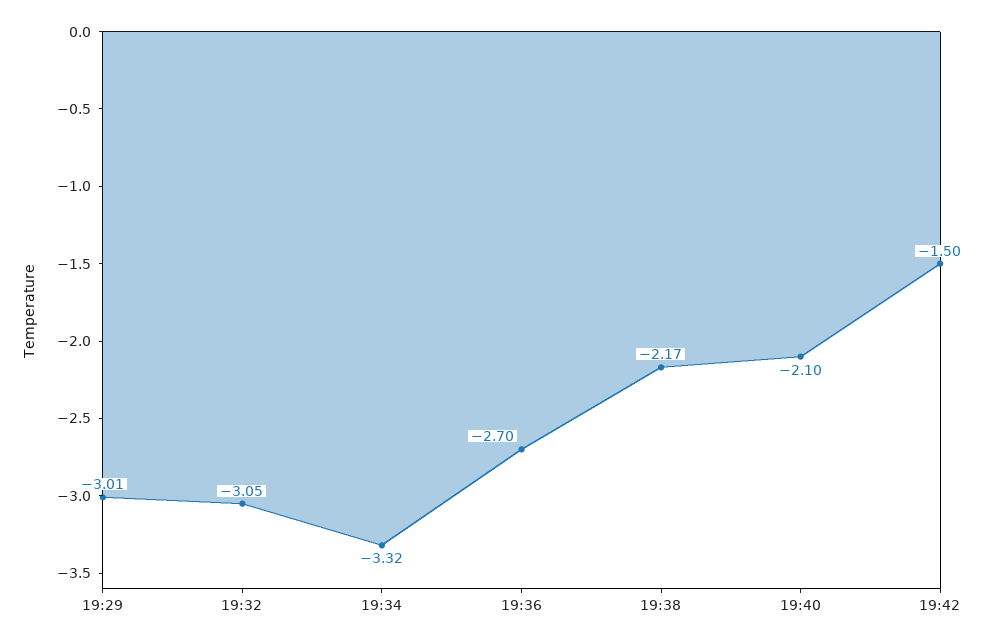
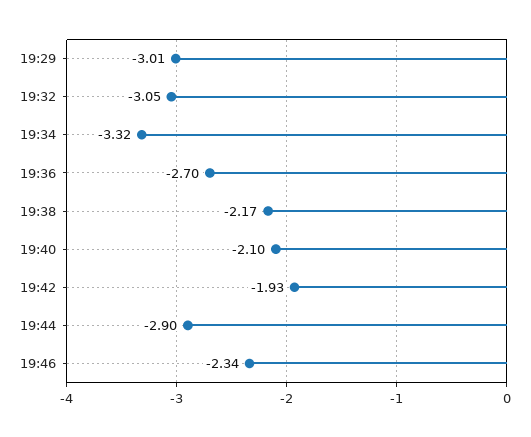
19:42: -1.5 -> -1.93
19:44: none -> -2.9
19:46: none -> -2.34

